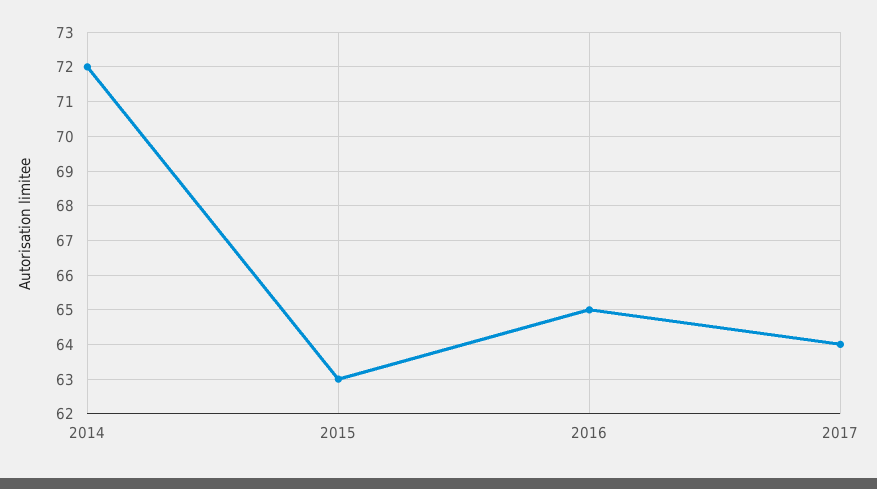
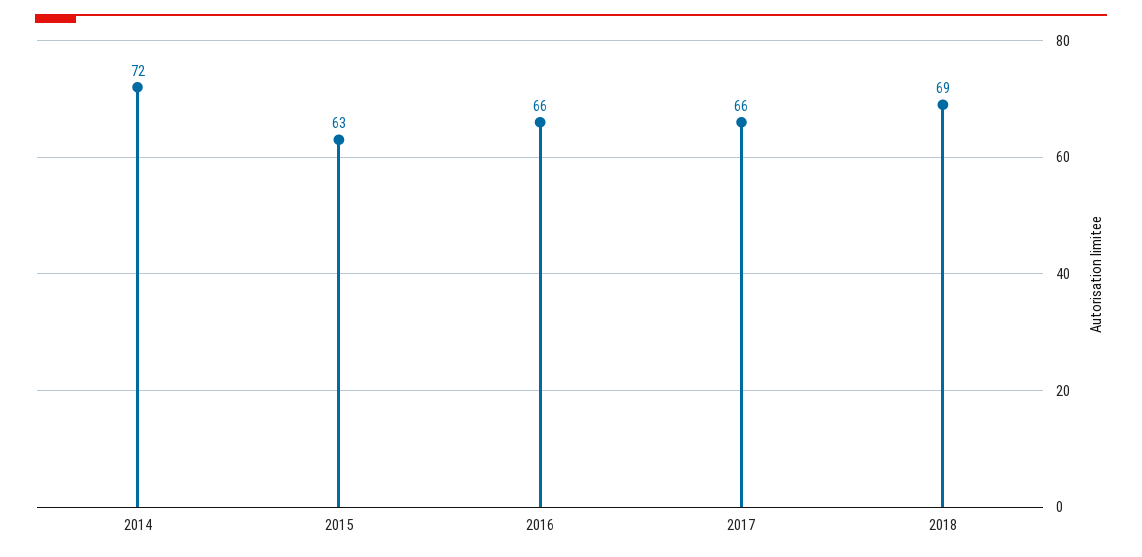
2016: 65 -> 66
2017: 64 -> 66
2018: none -> 69

